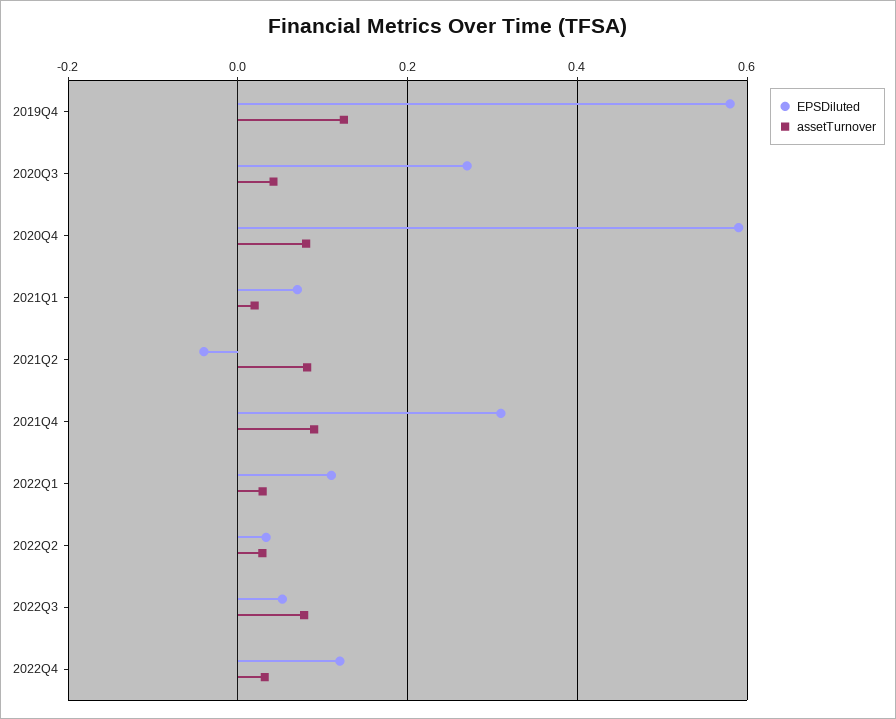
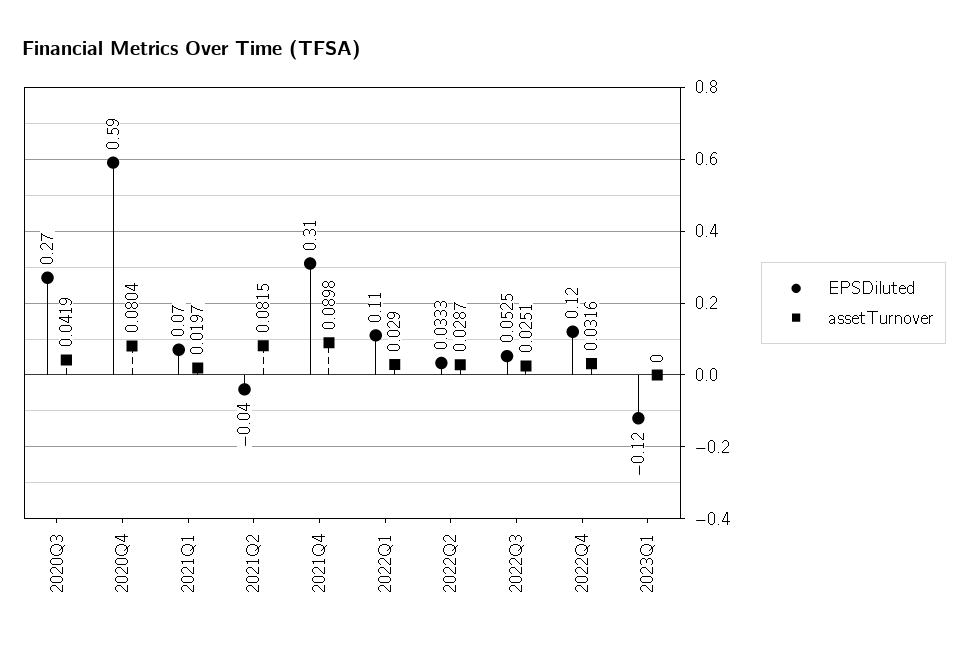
EPSDiluted, 2019Q4: 0.58 -> none
assetTurnover, 2019Q4: 0.12 -> none
assetTurnover, 2022Q3: 0.08 -> 0.0251
EPSDiluted, 2023Q1: none -> -0.12
assetTurnover, 2023Q1: none -> 0

